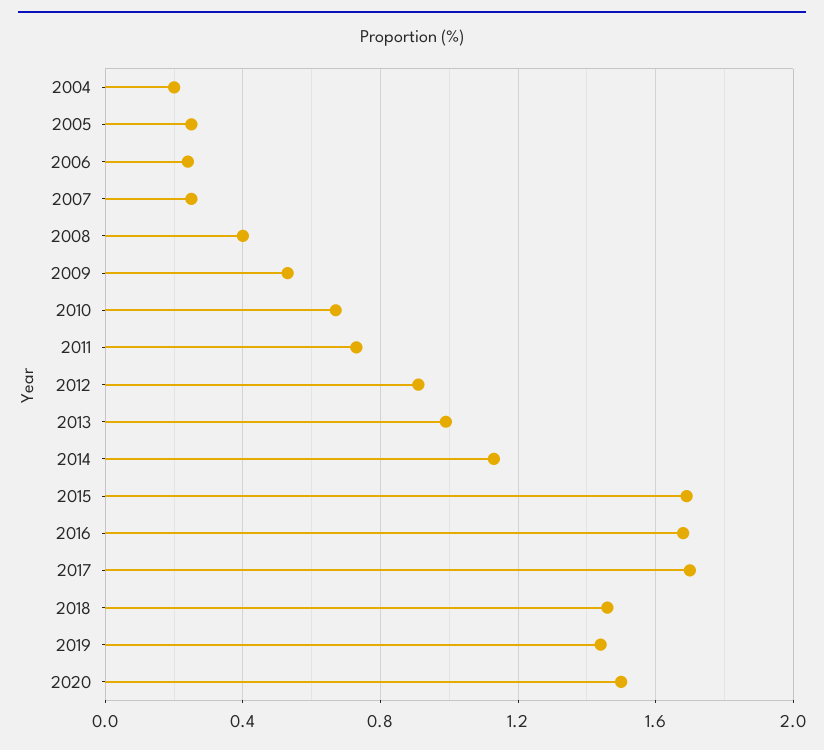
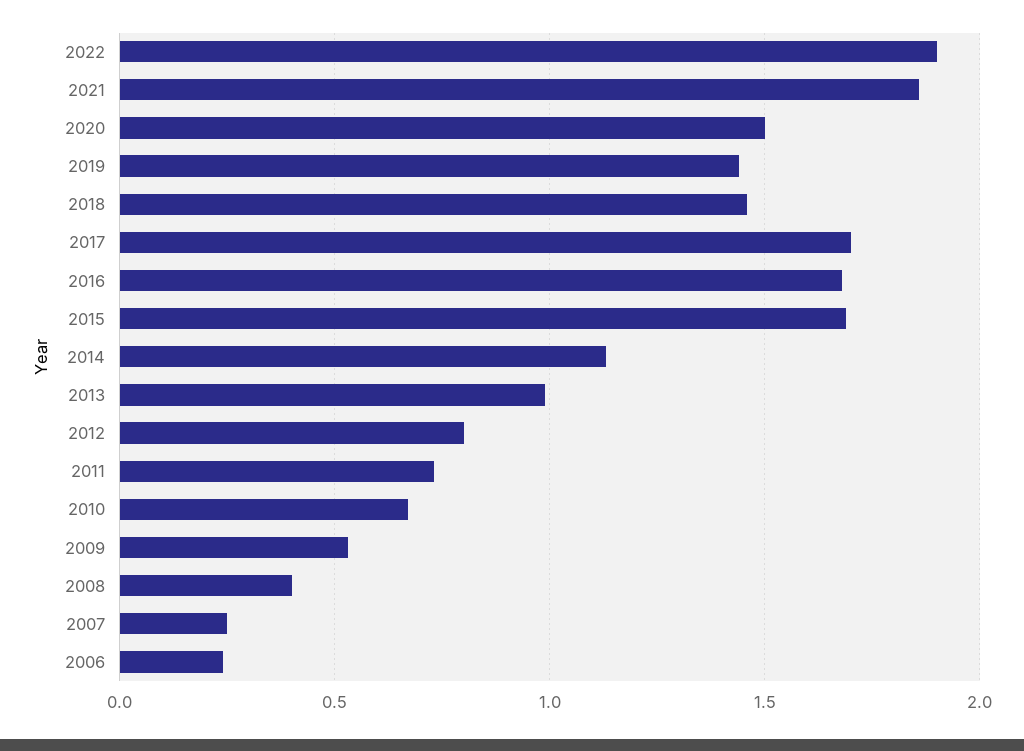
2004: 0.2 -> none
2005: 0.25 -> none
2012: 0.9 -> 0.8
2022: none -> 1.9
2021: none -> 1.85

